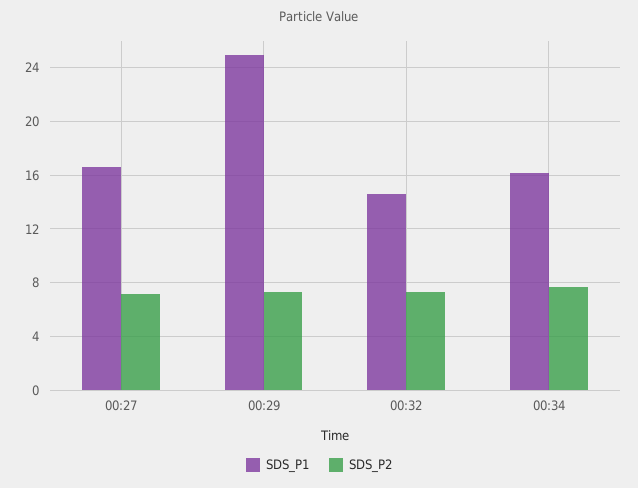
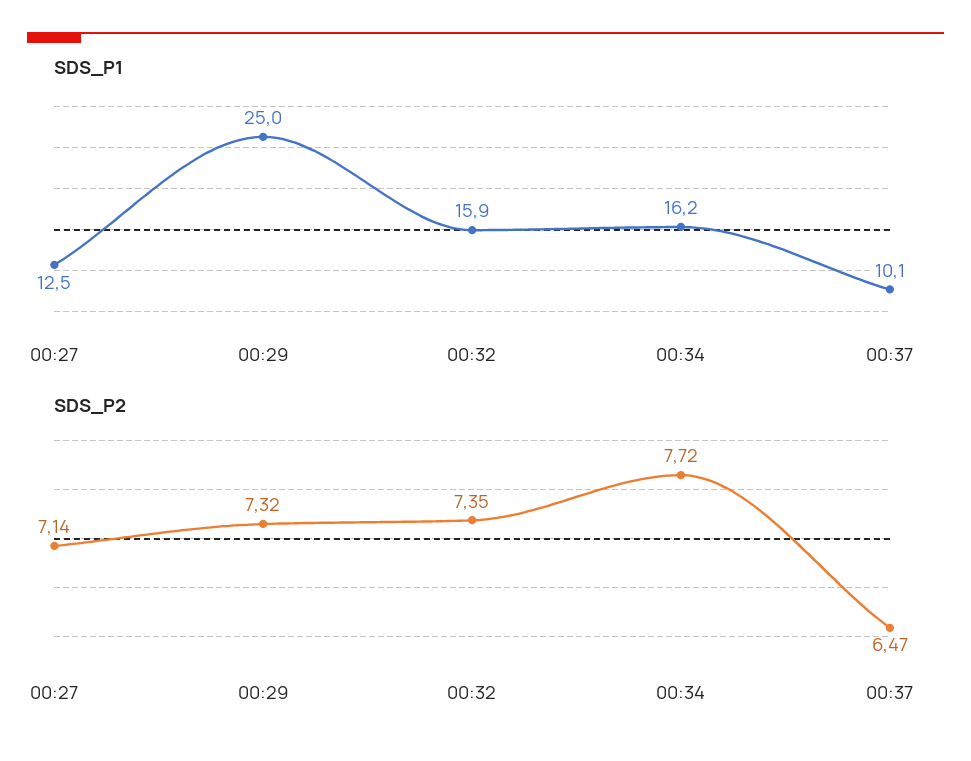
SDS_P1, 00:27: 16.5 -> 12.5
SDS_P1, 00:32: 14.5 -> 15.9
SDS_P1, 00:37: none -> 10.1
SDS_P2, 00:37: none -> 6.47

